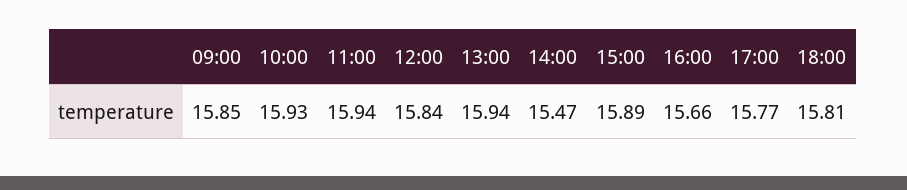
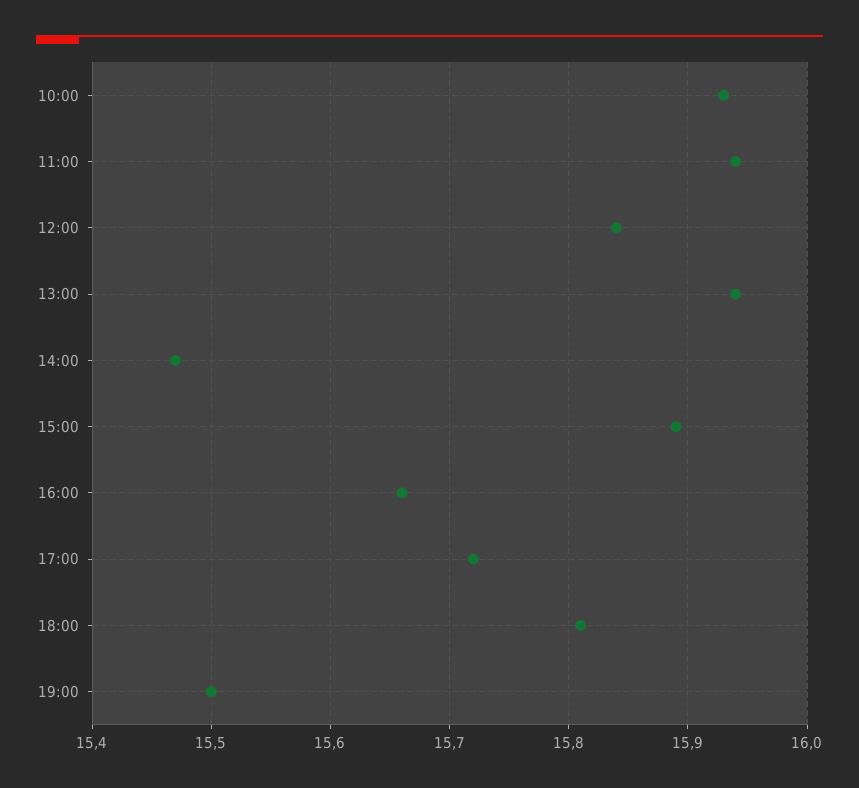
09:00: 15.85 -> none
17:00: 15.77 -> 15.72
19:00: none -> 15.5

